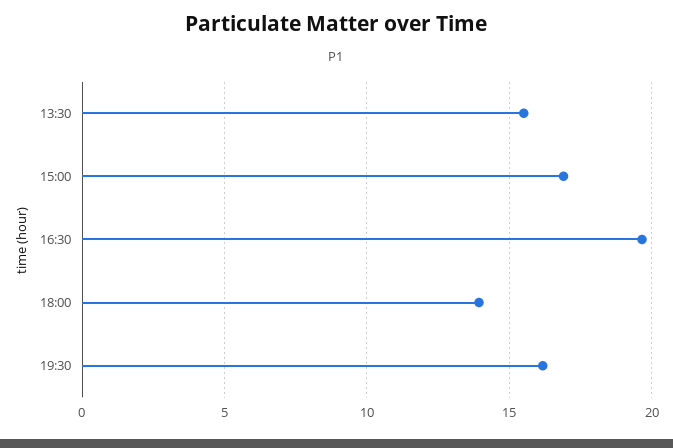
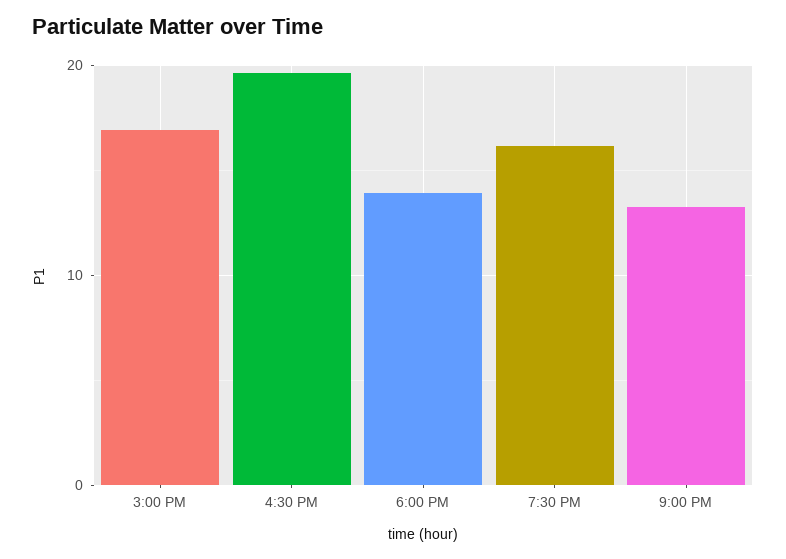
13:30: 15.5 -> none
9:00 PM: none -> 13

